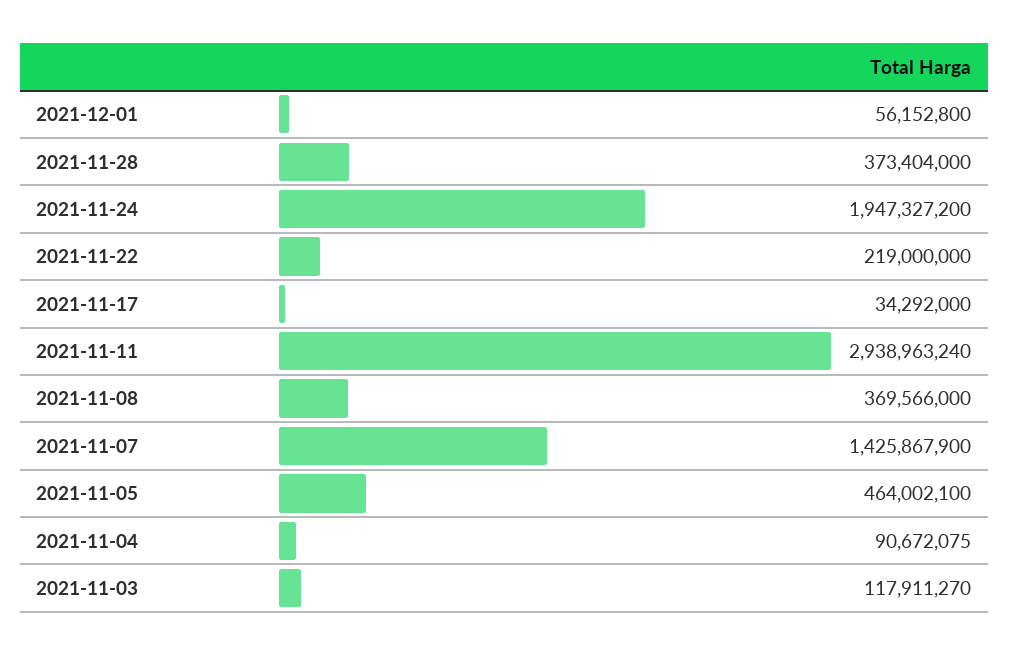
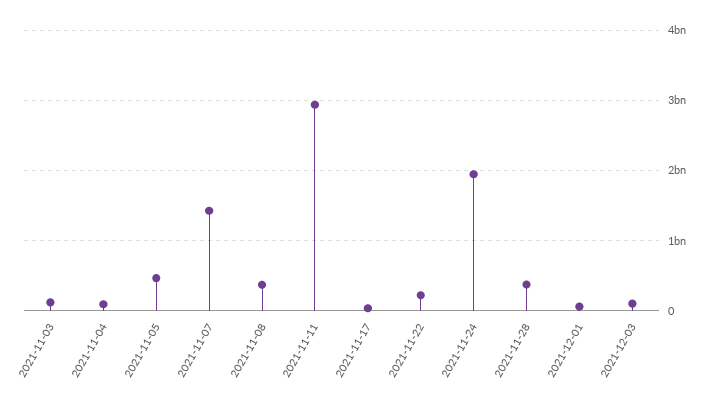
2021-12-03: none -> 100000000

